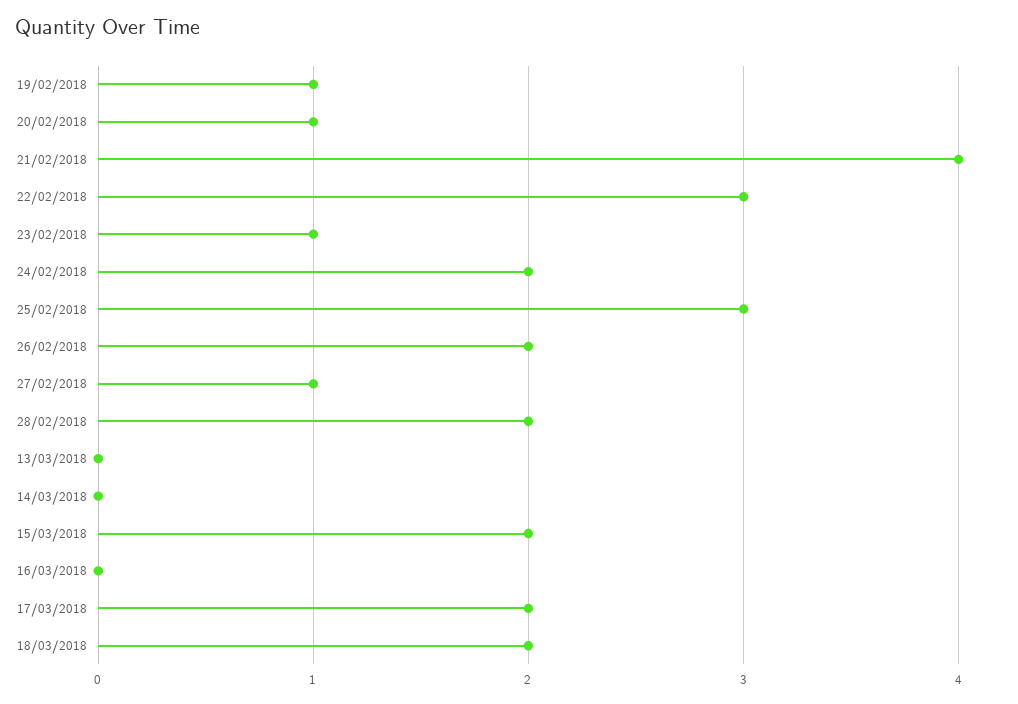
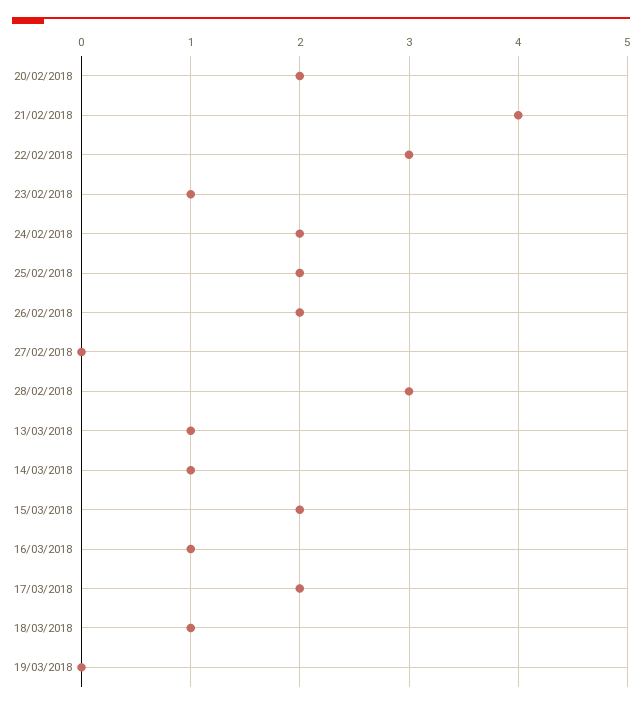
19/02/2018: 1 -> none
20/02/2018: 1 -> 2
25/02/2018: 3 -> 2
27/02/2018: 1 -> 0
28/02/2018: 2 -> 3
13/03/2018: 0 -> 1
14/03/2018: 0 -> 1
16/03/2018: 0 -> 1
18/03/2018: 2 -> 1
19/03/2018: none -> 0

